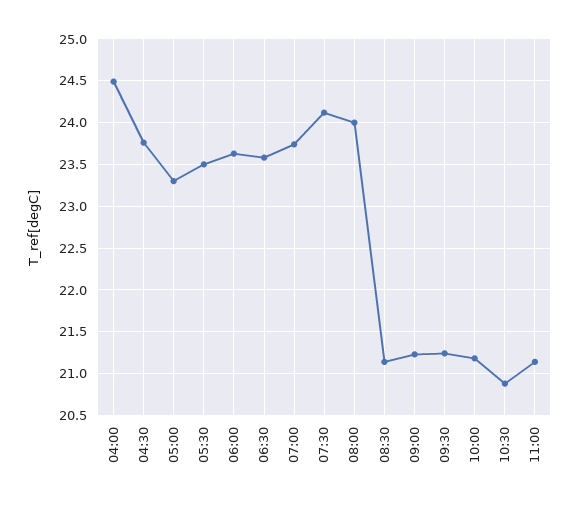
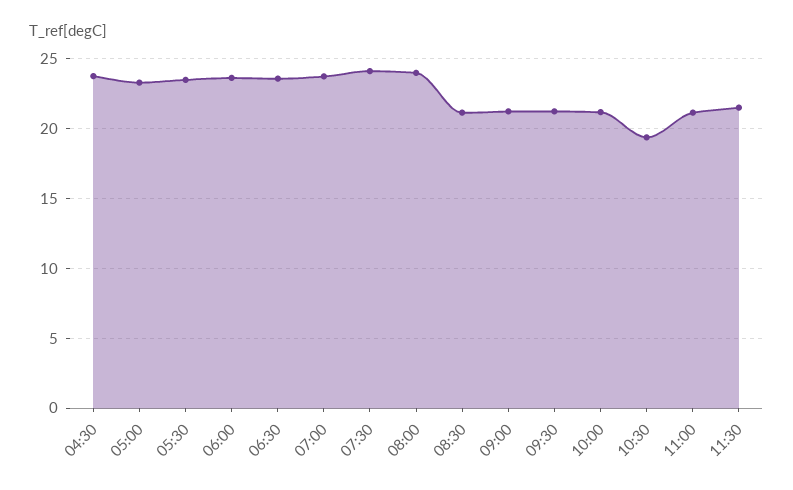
04:00: 24.5 -> none
10:30: 20.9 -> 19.5
11:30: none -> 21.5

